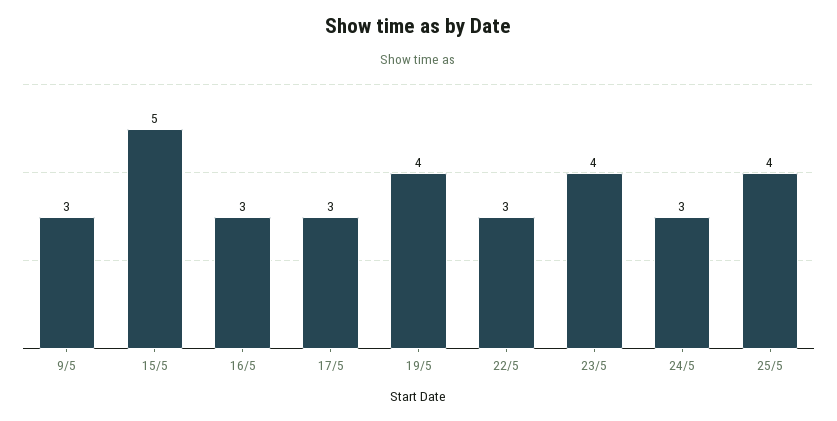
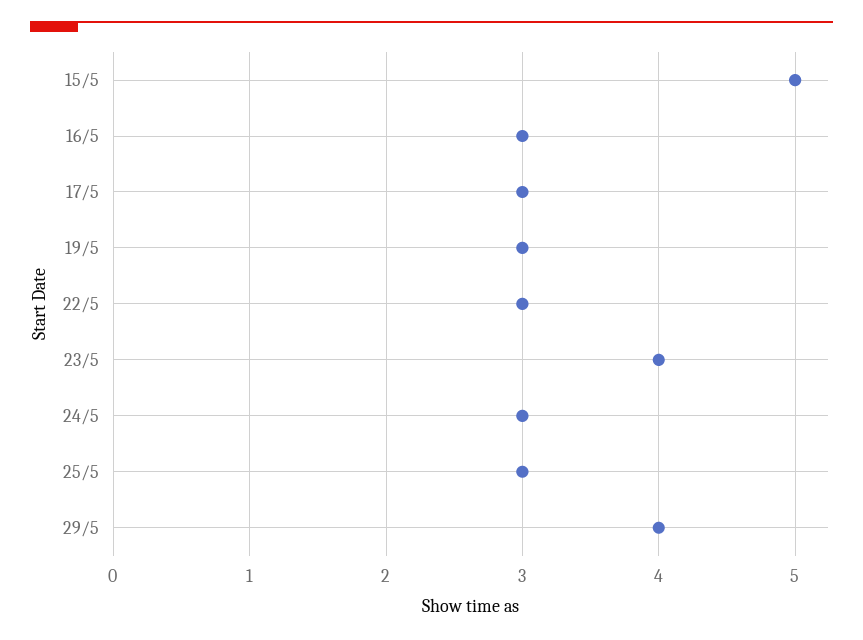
9/5: 3 -> none
19/5: 4 -> 3
25/5: 4 -> 3
29/5: none -> 4

